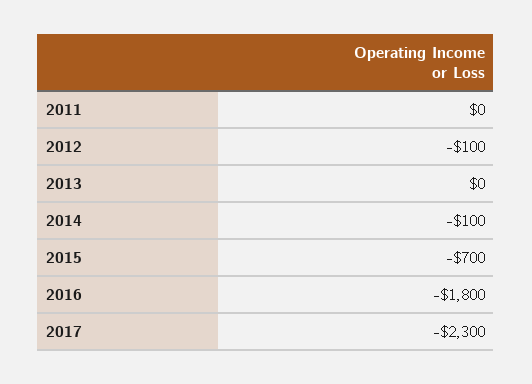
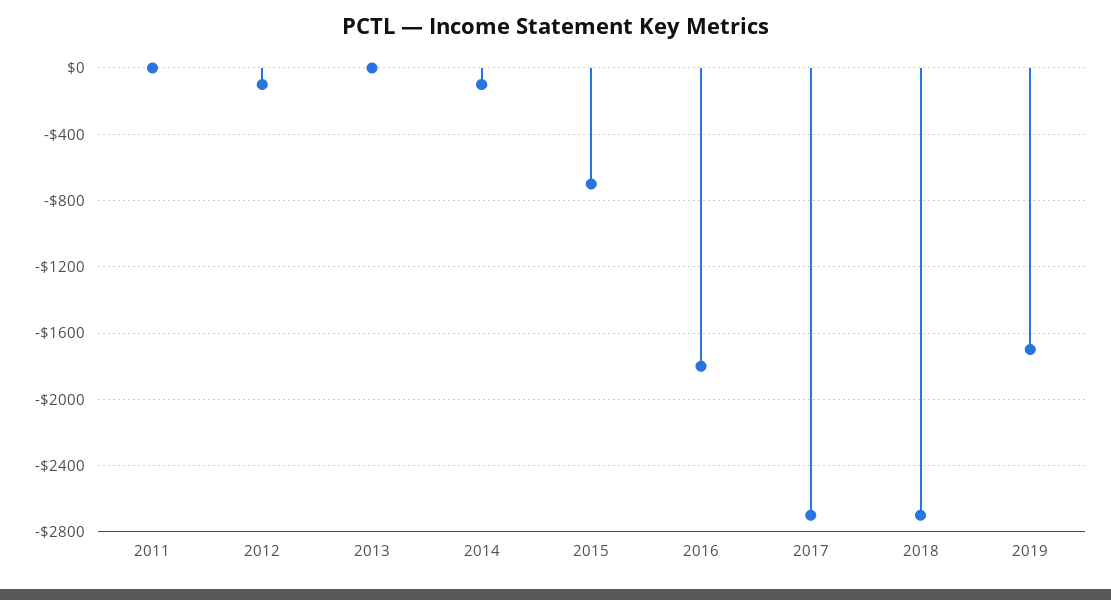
2017: -2300 -> -2700
2018: none -> -2700
2019: none -> -1700

